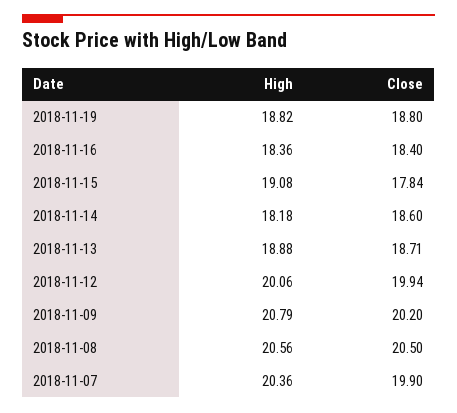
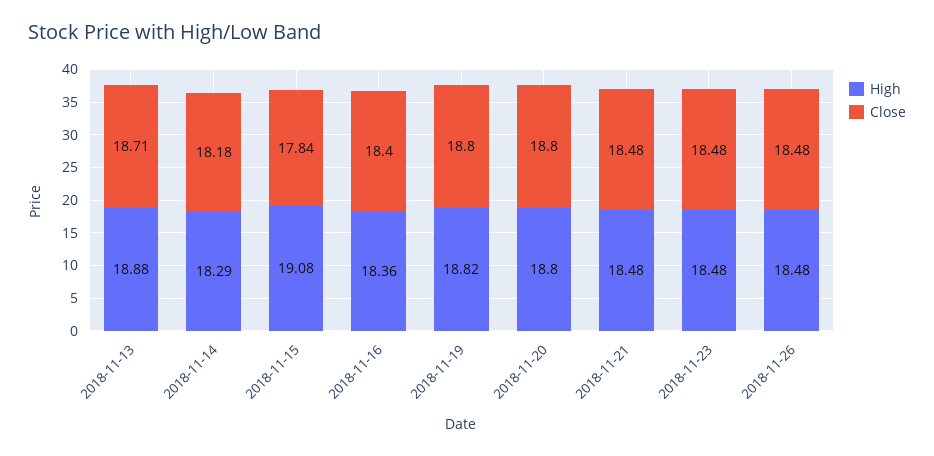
High, 2018-11-14: 18.18 -> 18.29
Close, 2018-11-14: 18.6 -> 18.18
High, 2018-11-12: 20.06 -> none
Close, 2018-11-12: 19.94 -> none
High, 2018-11-09: 20.79 -> none
Close, 2018-11-09: 20.2 -> none
High, 2018-11-08: 20.56 -> none
Close, 2018-11-08: 20.5 -> none
High, 2018-11-07: 20.36 -> none
Close, 2018-11-07: 19.9 -> none
High, 2018-11-20: none -> 18.8
Close, 2018-11-20: none -> 18.8
High, 2018-11-21: none -> 18.48
Close, 2018-11-21: none -> 18.48
High, 2018-11-23: none -> 18.48
Close, 2018-11-23: none -> 18.48
High, 2018-11-26: none -> 18.48
Close, 2018-11-26: none -> 18.48

